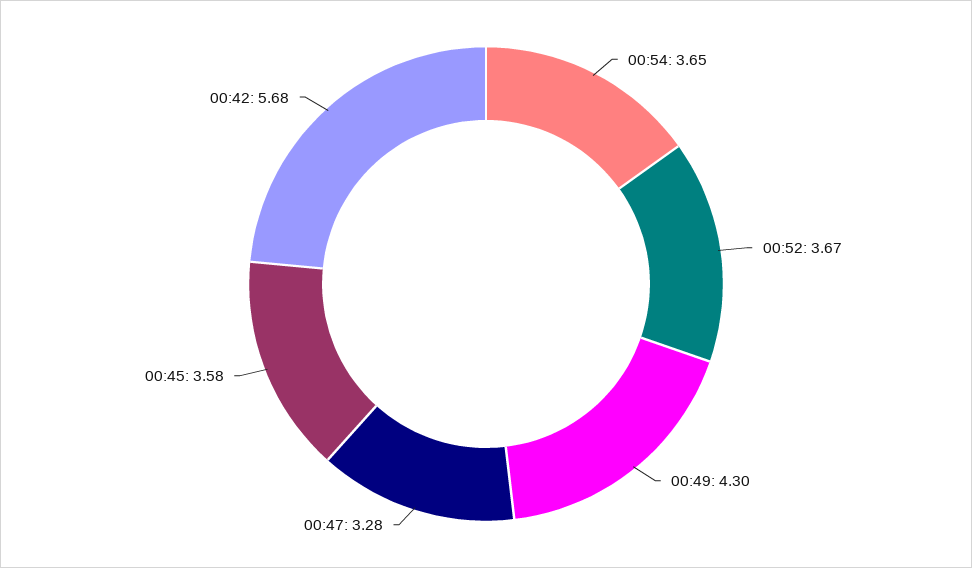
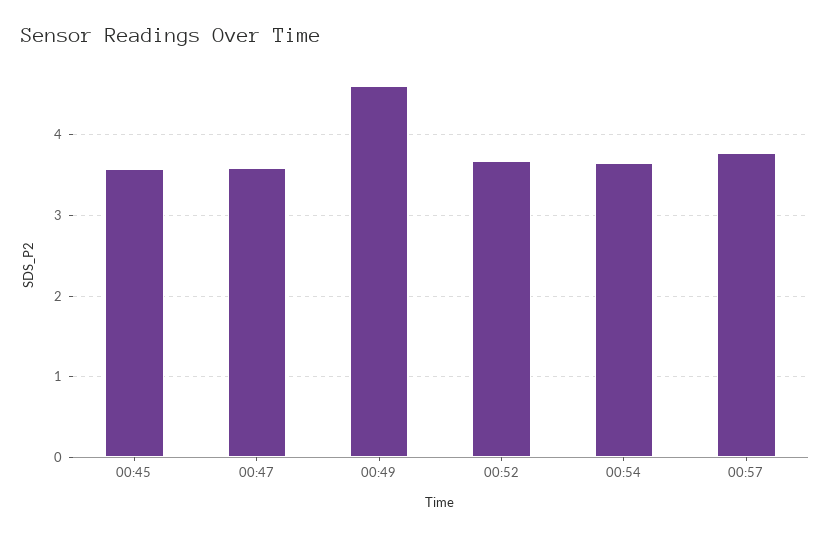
00:49: 4.3 -> 4.6
00:47: 3.28 -> 3.6
00:42: 5.68 -> none
00:57: none -> 3.8

